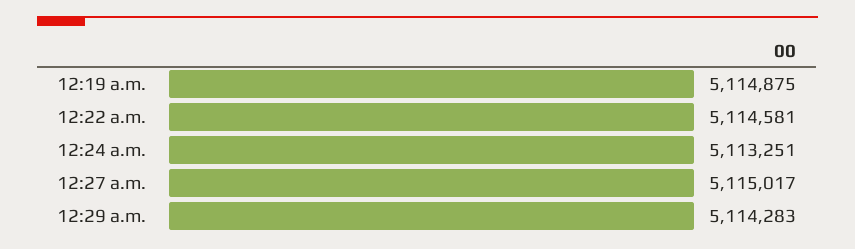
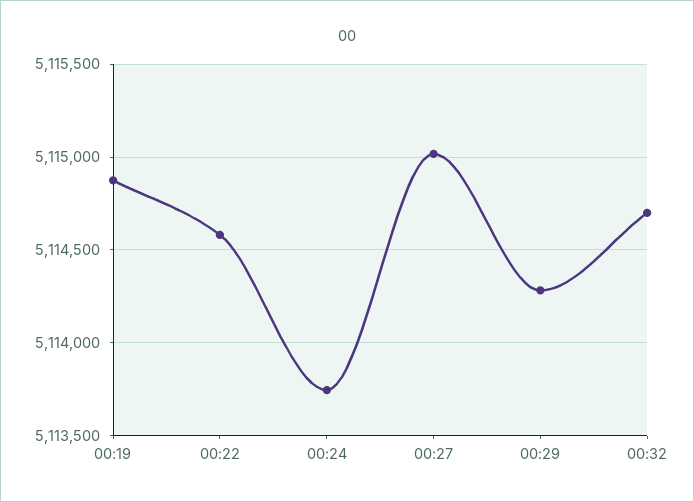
12:24 a.m.: 5113251 -> 5113750
00:32: none -> 5114700

